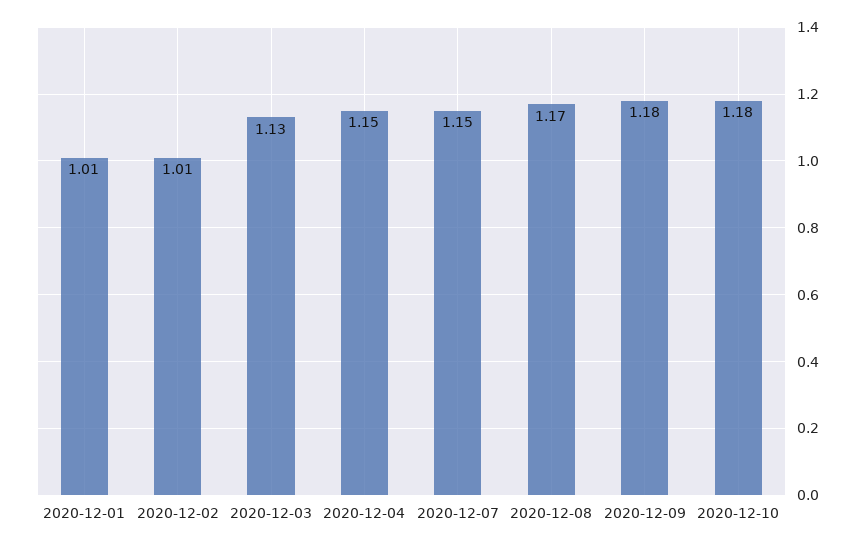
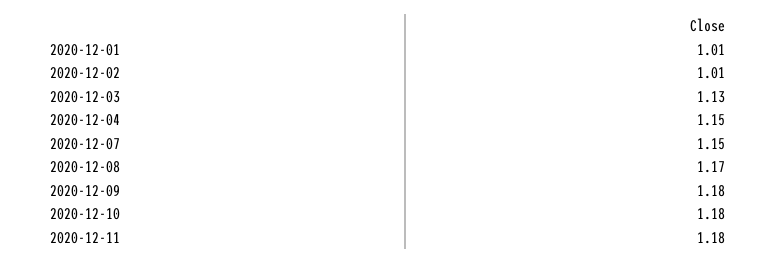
2020-12-11: none -> 1.18

